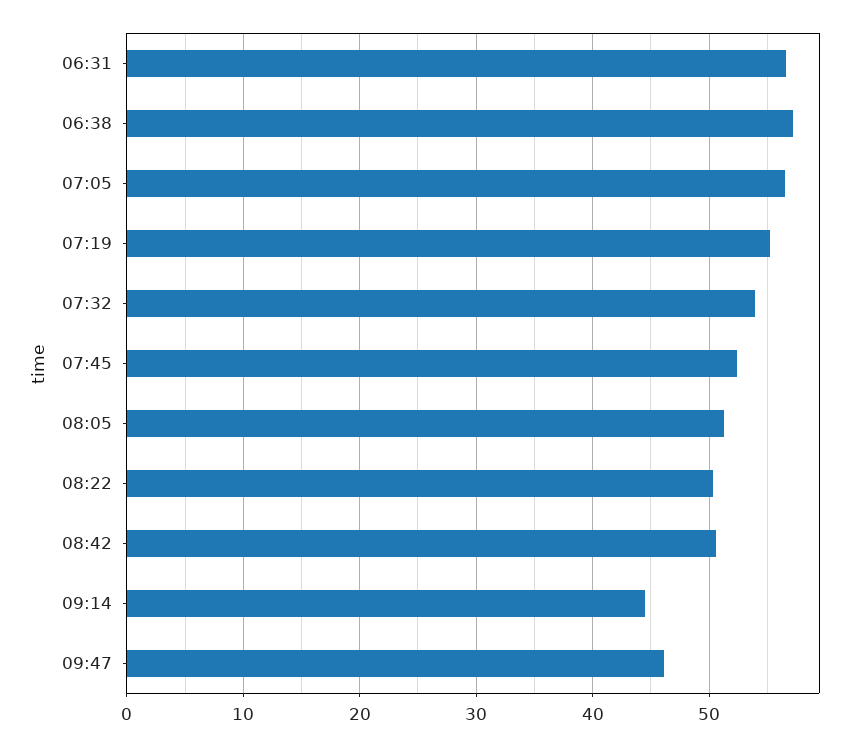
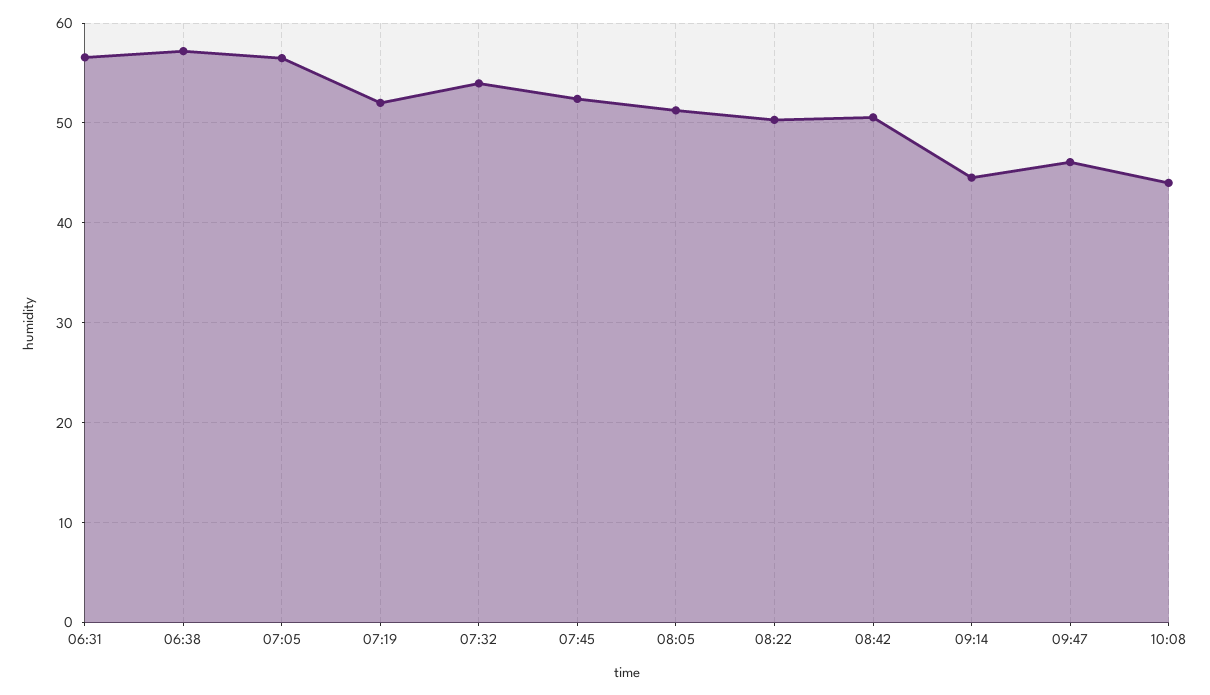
07:19: 55 -> 52
10:08: none -> 44

